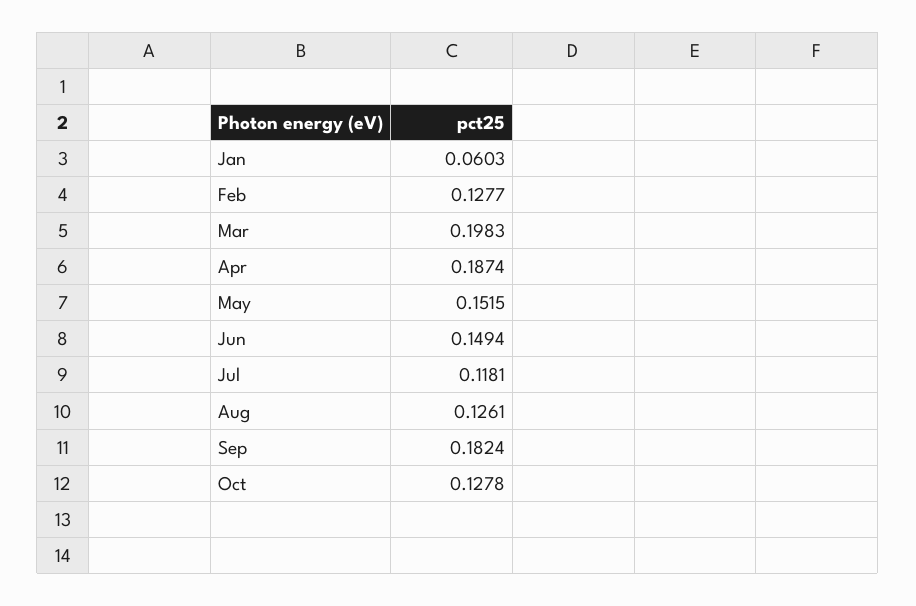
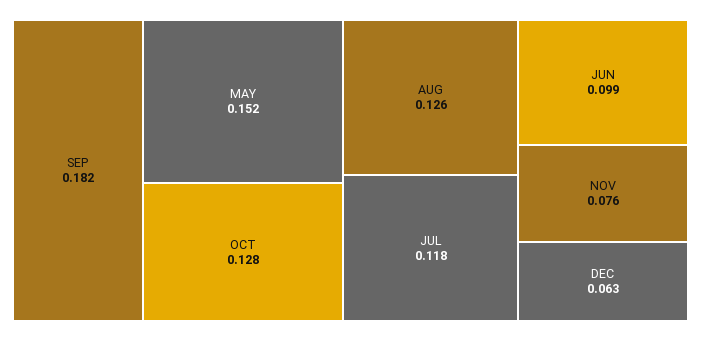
Jan: 0.0603 -> none
Feb: 0.1277 -> none
Mar: 0.1983 -> none
Apr: 0.1874 -> none
Jun: 0.1494 -> 0.099
NOV: none -> 0.076
DEC: none -> 0.063

